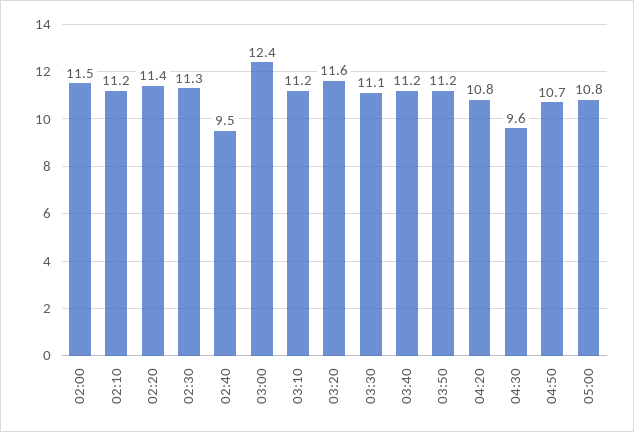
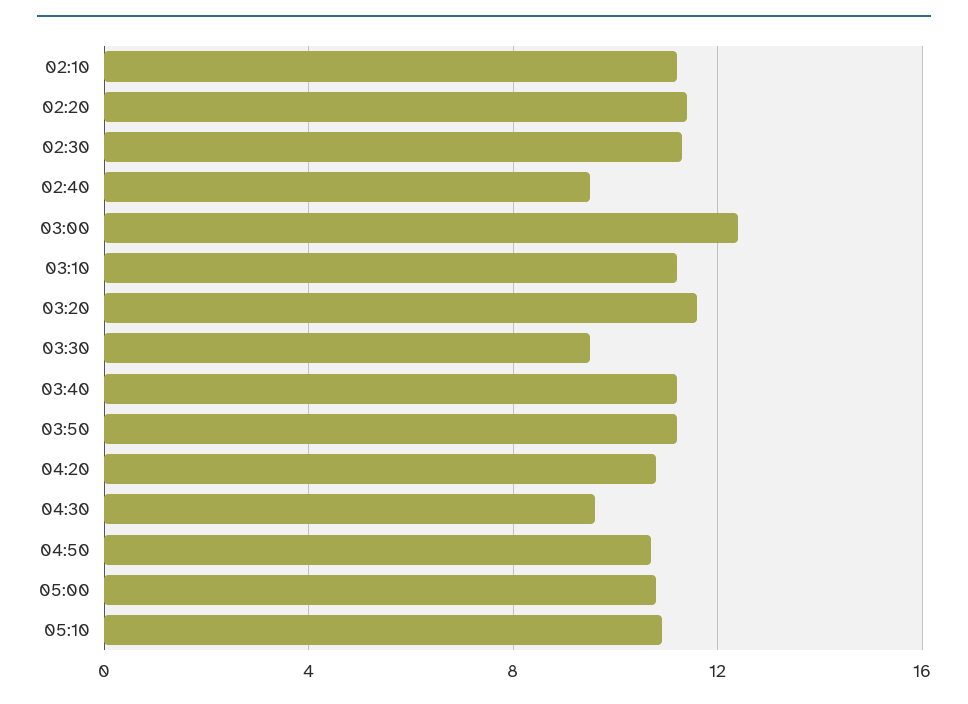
02:00: 11.5 -> none
03:30: 11.1 -> 9.5
05:10: none -> 11

